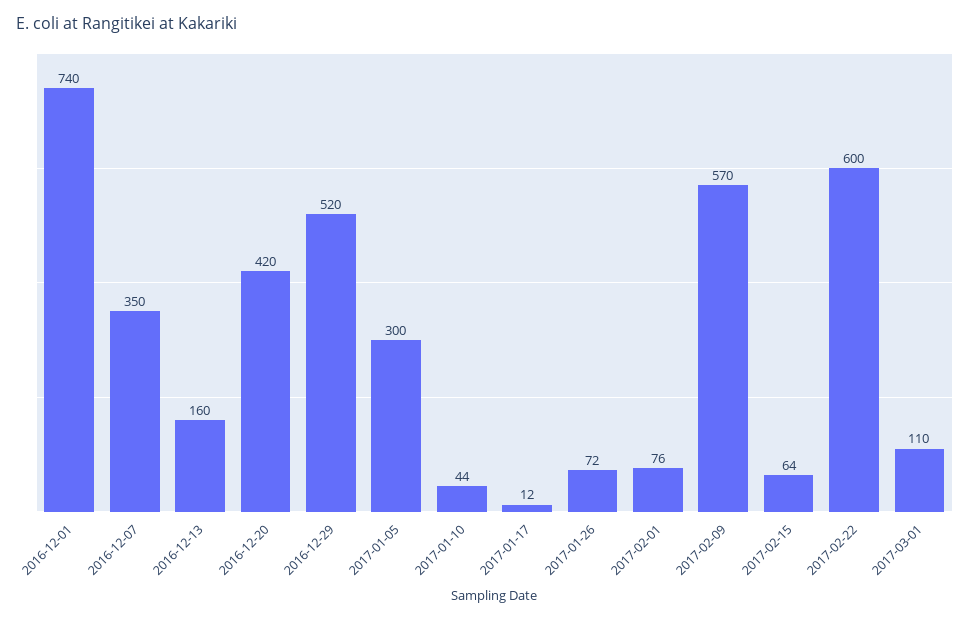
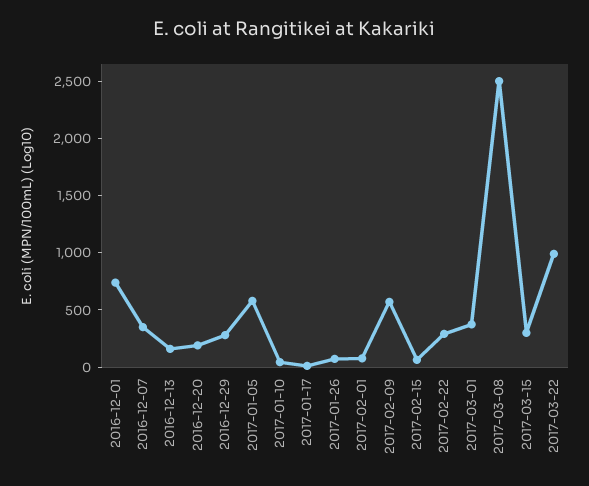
2016-12-20: 420 -> 200
2016-12-29: 520 -> 300
2017-01-05: 300 -> 600
2017-02-22: 600 -> 300
2017-03-01: 110 -> 400
2017-03-08: none -> 2500
2017-03-15: none -> 300
2017-03-22: none -> 1000

